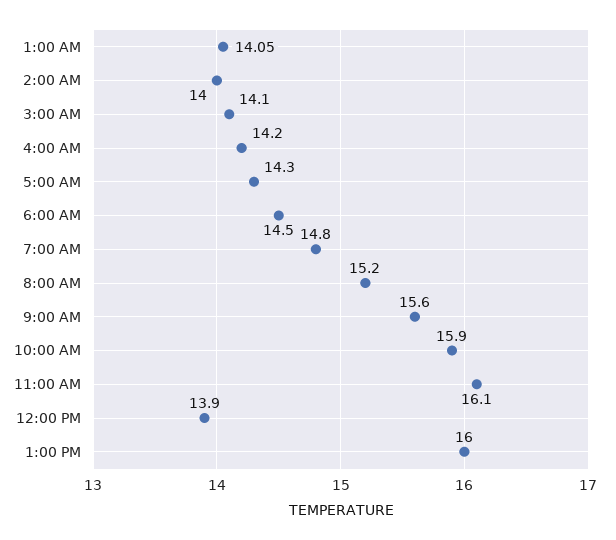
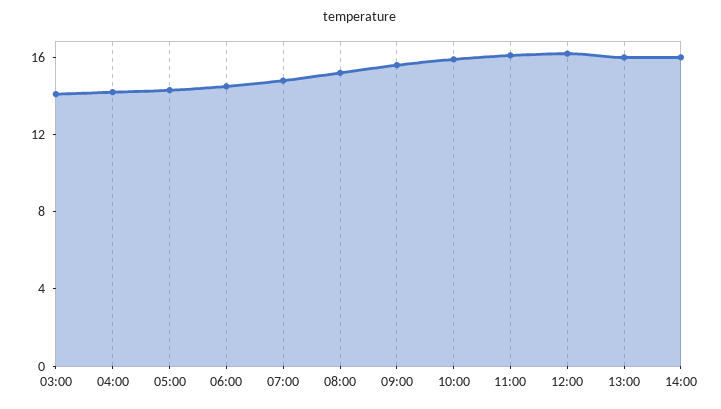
1:00 AM: 14.05 -> none
2:00 AM: 14 -> none
12:00 PM: 13.9 -> 16
14:00: none -> 16

